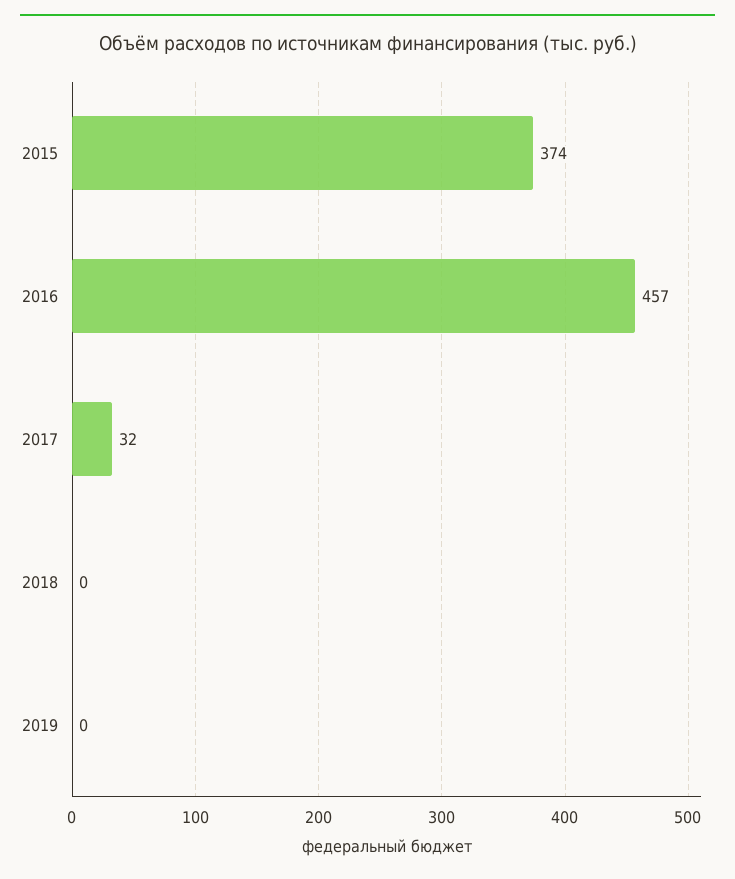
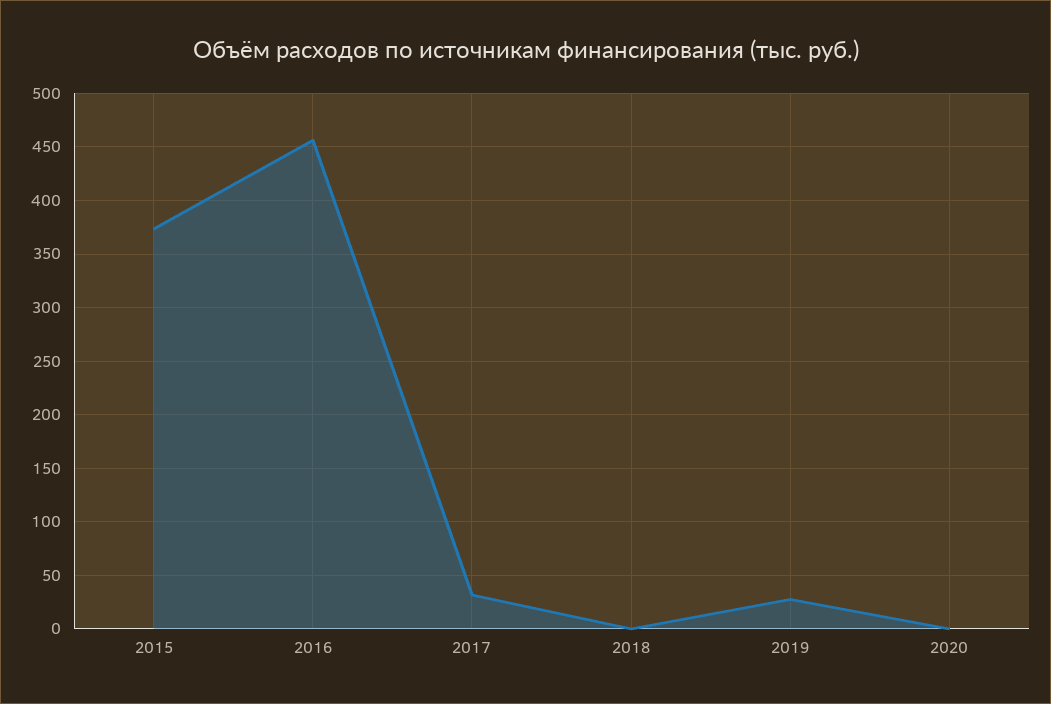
2019: 0 -> 30
2020: none -> 0

